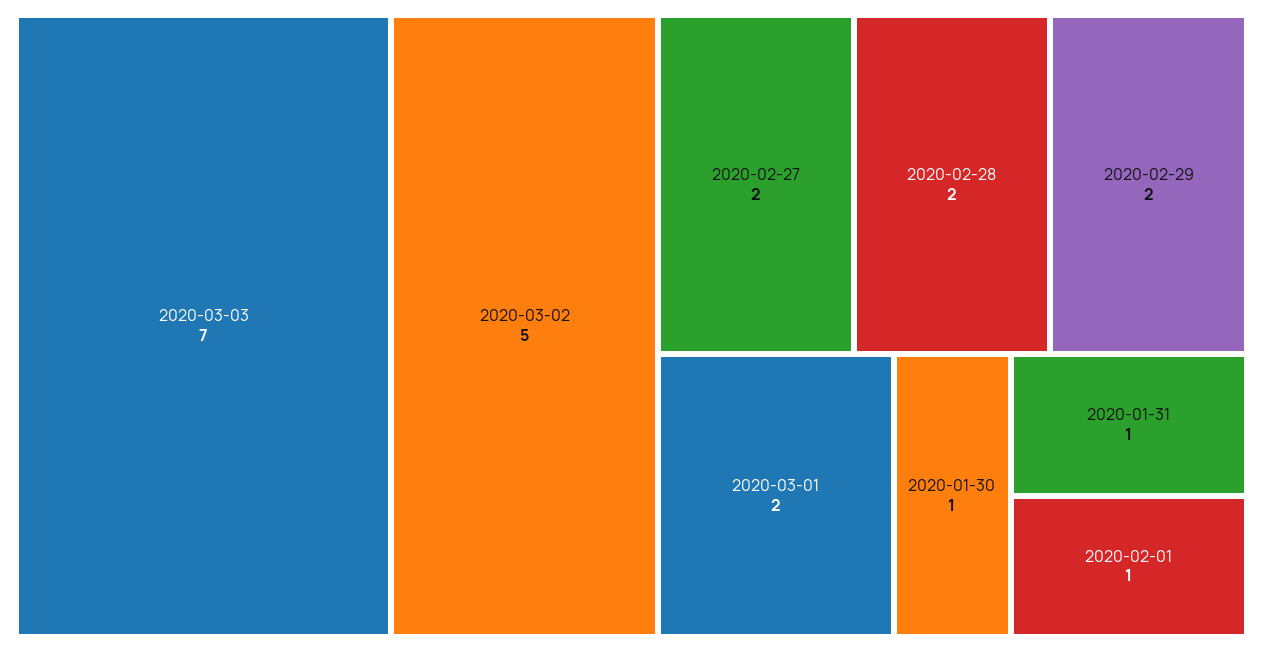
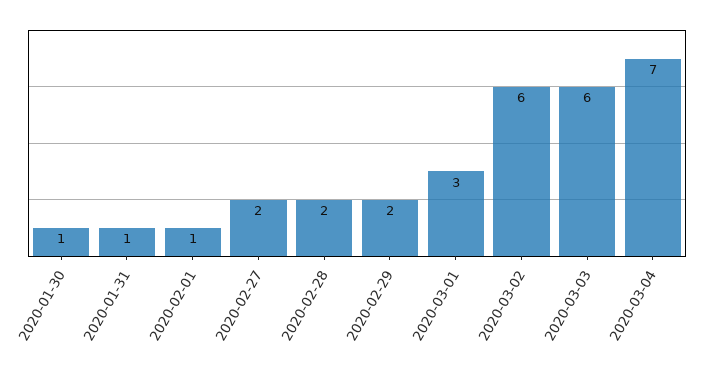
2020-03-03: 7 -> 6
2020-03-02: 5 -> 6
2020-03-01: 2 -> 3
2020-03-04: none -> 7

